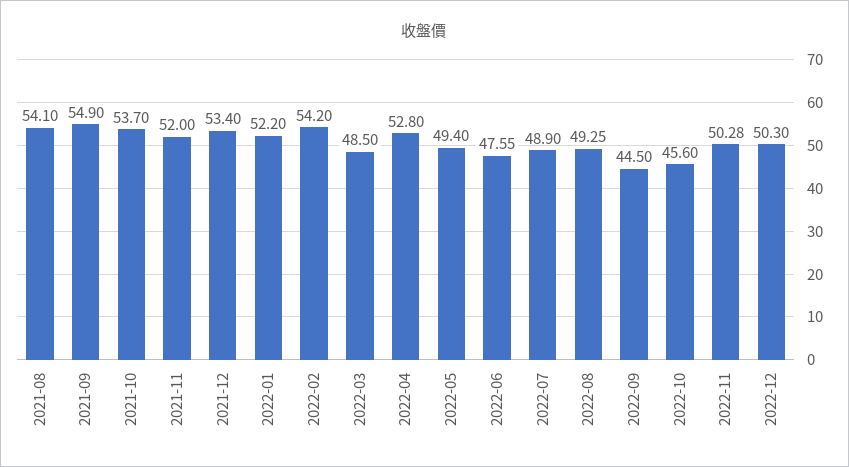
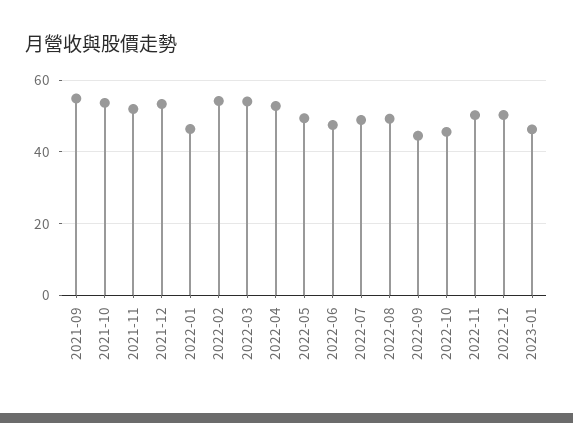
2021-08: 54.1 -> none
2022-01: 52.2 -> 46
2022-03: 48.5 -> 54
2023-01: none -> 46

